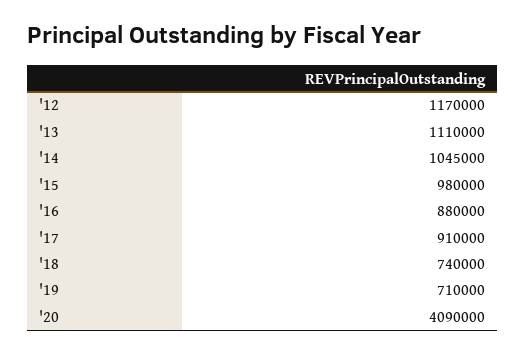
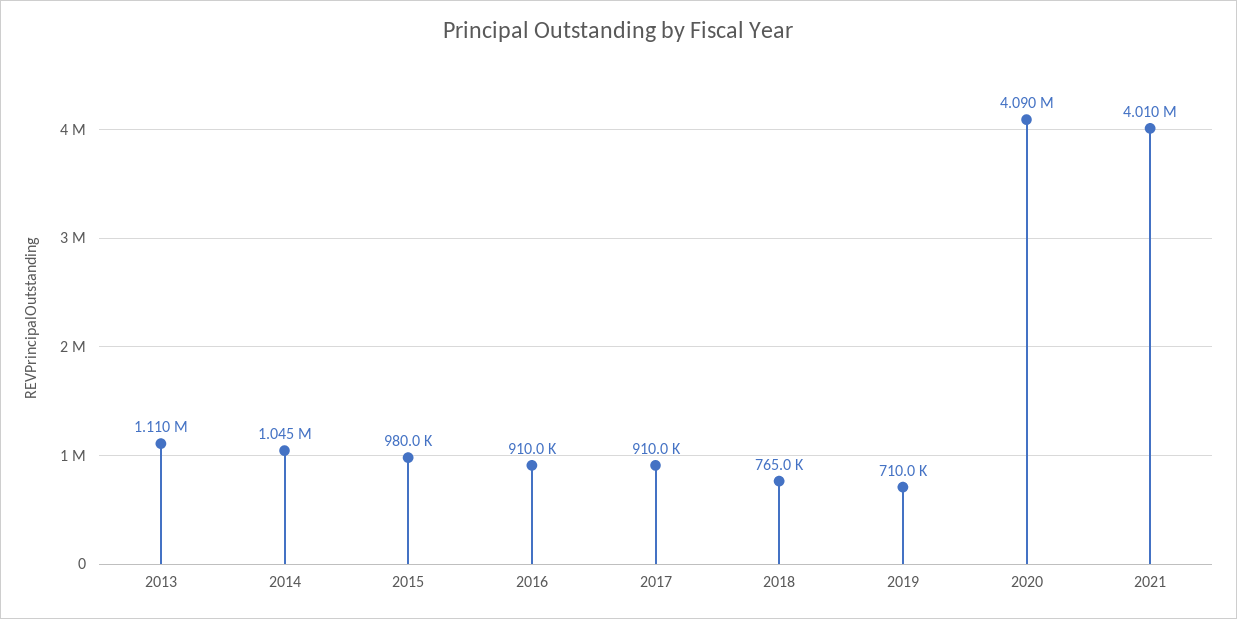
'12: 1170000 -> none
'16: 880000 -> 910000
'18: 740000 -> 765000
2021: none -> 4010000

